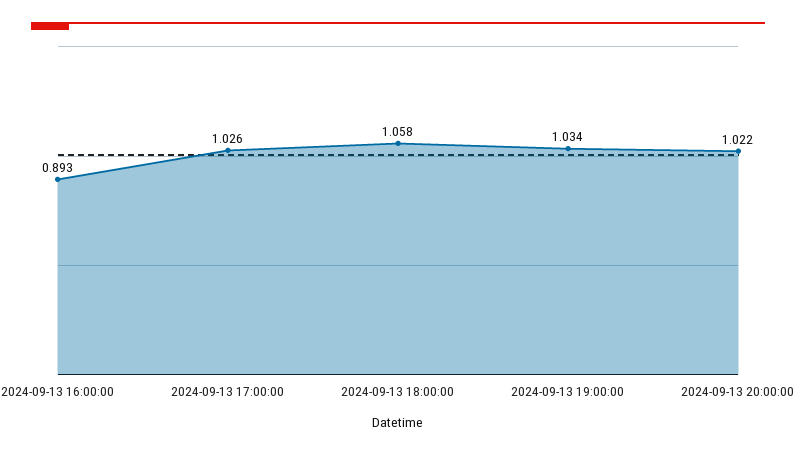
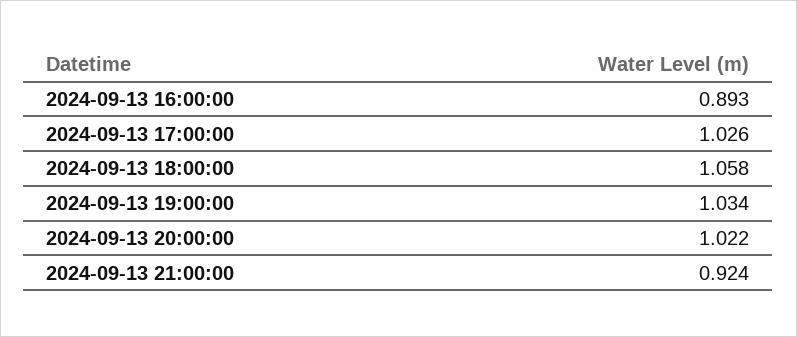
2024-09-13 21:00:00: none -> 0.924

